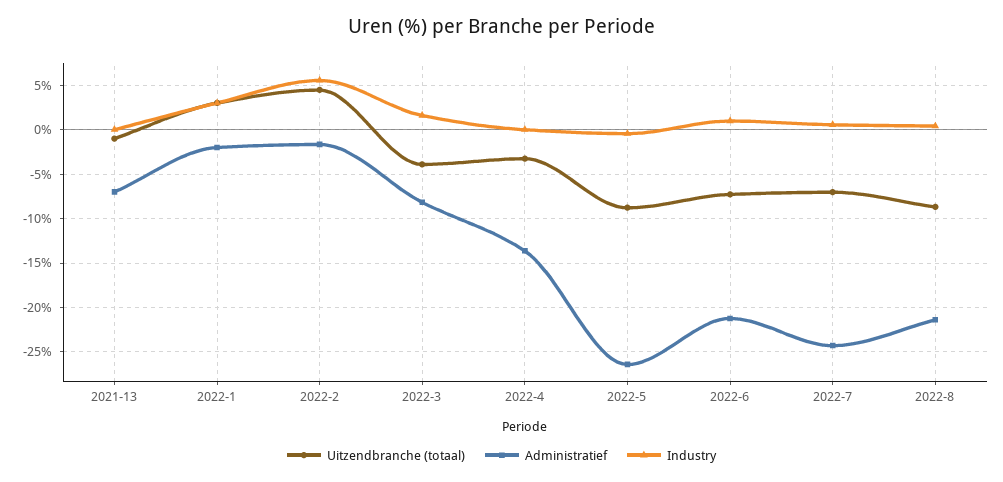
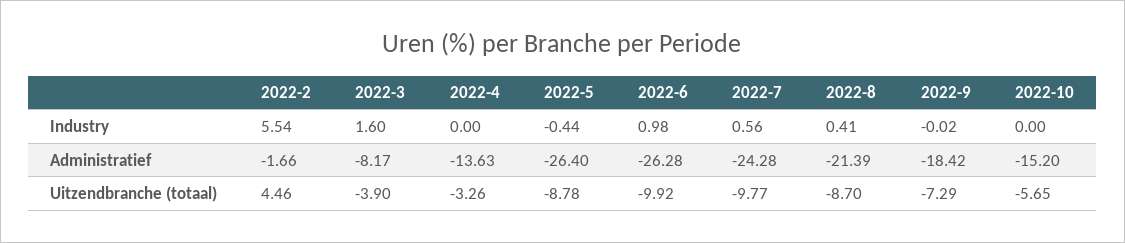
Uitzendbranche (totaal), 2021-13: -1 -> none
Administratief, 2021-13: -7 -> none
Industry, 2021-13: 0 -> none
Uitzendbranche (totaal), 2022-1: 3 -> none
Administratief, 2022-1: -2 -> none
Industry, 2022-1: 3 -> none
Uitzendbranche (totaal), 2022-6: -7 -> -9.92
Administratief, 2022-6: -21 -> -26.28
Uitzendbranche (totaal), 2022-7: -7 -> -9.77
Industry, 2022-9: none -> -0.02
Industry, 2022-10: none -> 0
Administratief, 2022-9: none -> -18.42
Administratief, 2022-10: none -> -15.2
Uitzendbranche (totaal), 2022-9: none -> -7.29
Uitzendbranche (totaal), 2022-10: none -> -5.65

